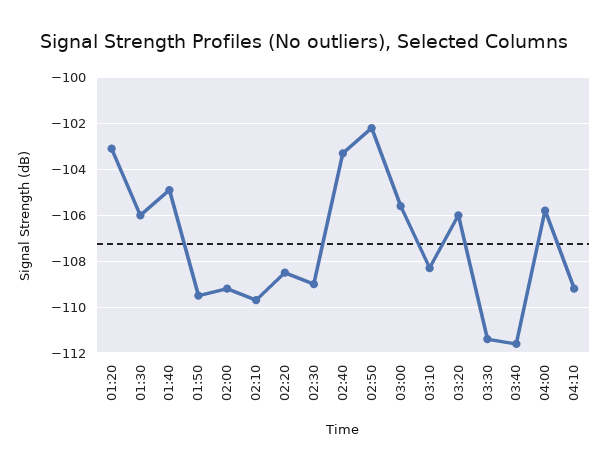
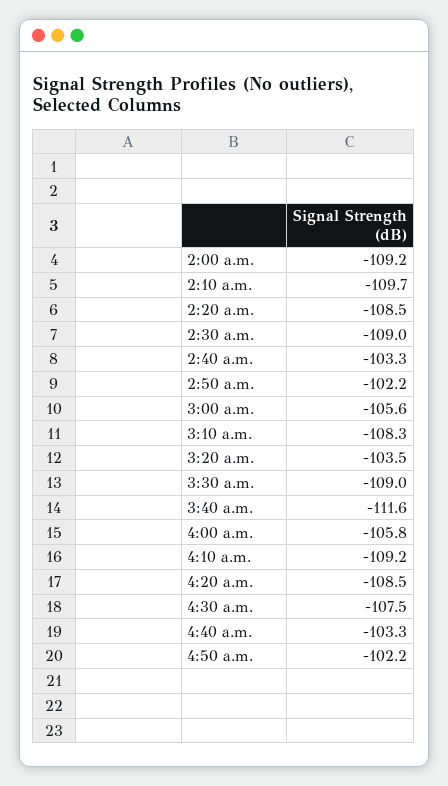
01:20: -103 -> none
01:30: -106 -> none
01:40: -105 -> none
01:50: -109.5 -> none
03:20: -106 -> -103.5
03:30: -111.5 -> -109
4:20 a.m.: none -> -108.5
4:30 a.m.: none -> -107.5
4:40 a.m.: none -> -103.3
4:50 a.m.: none -> -102.2

